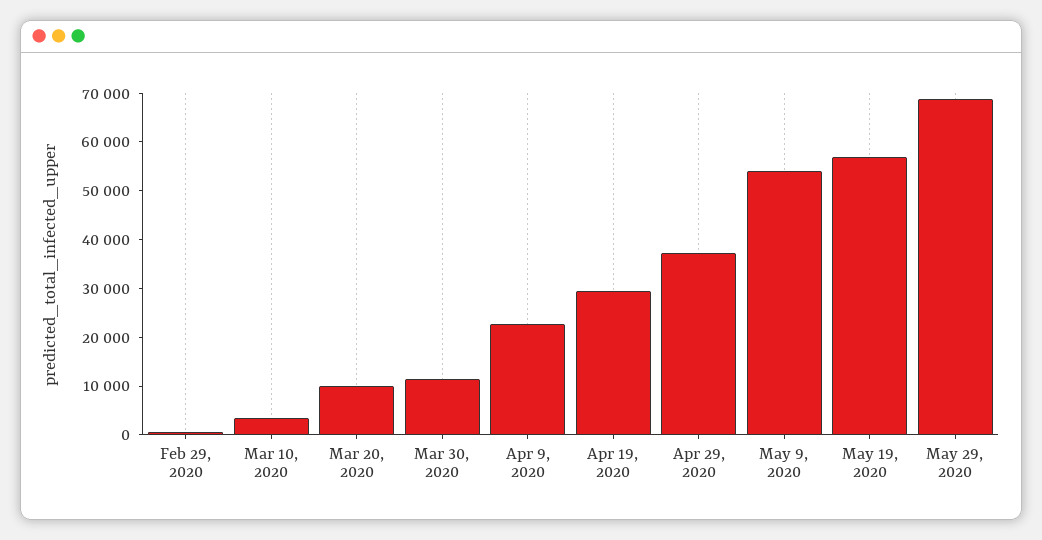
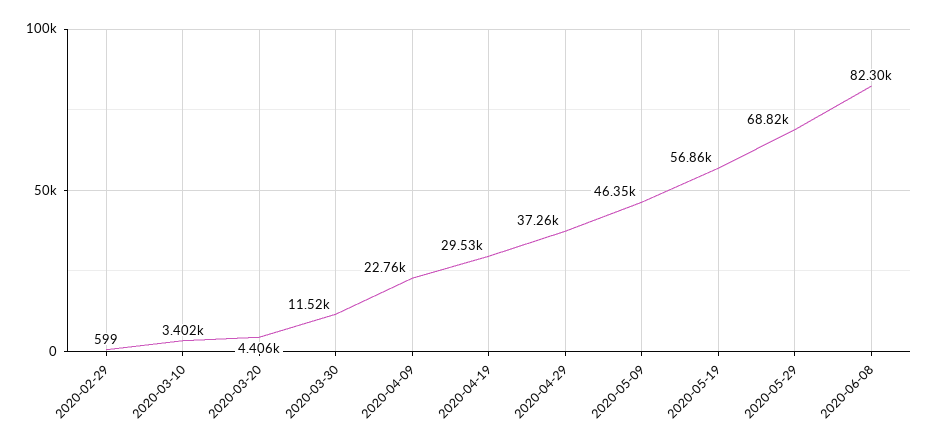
Mar 20, 2020: 10000 -> 4406
May 9, 2020: 54000 -> 46350
2020-06-08: none -> 82300

